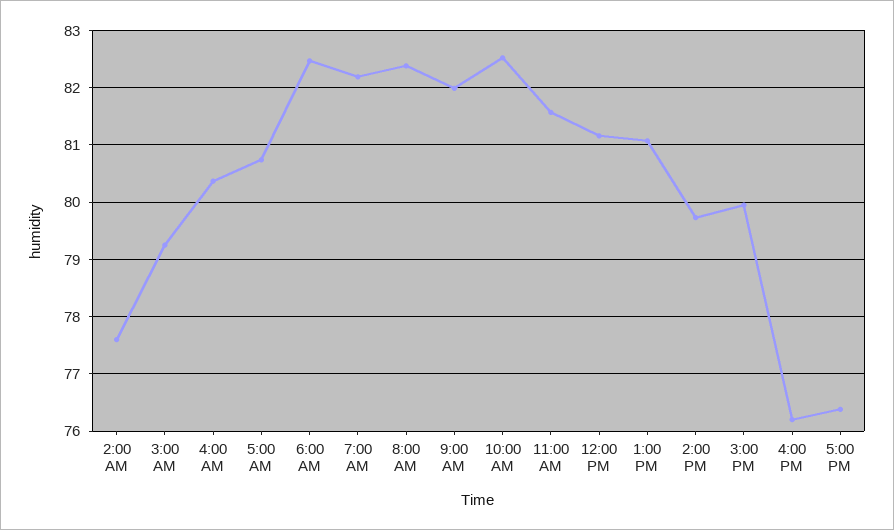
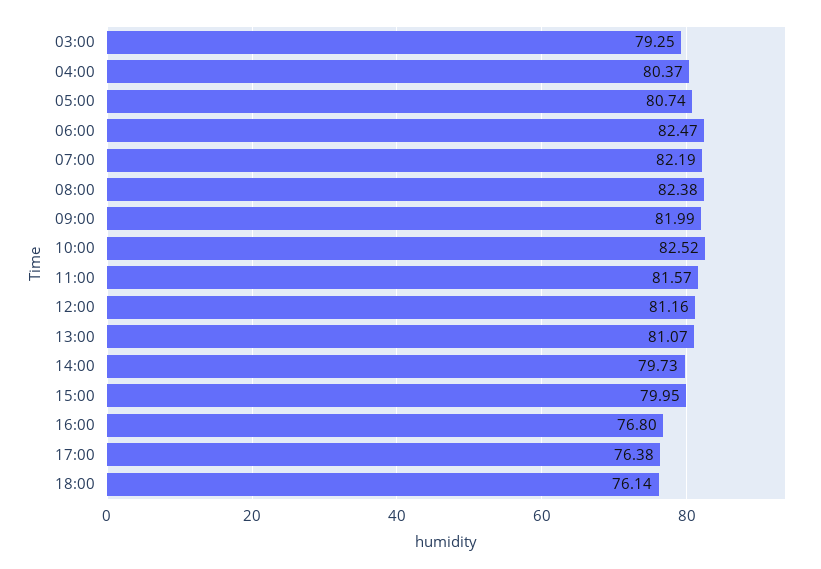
2:00 AM: 77.6 -> none
4:00 PM: 76.2 -> 76.8
18:00: none -> 76.14

